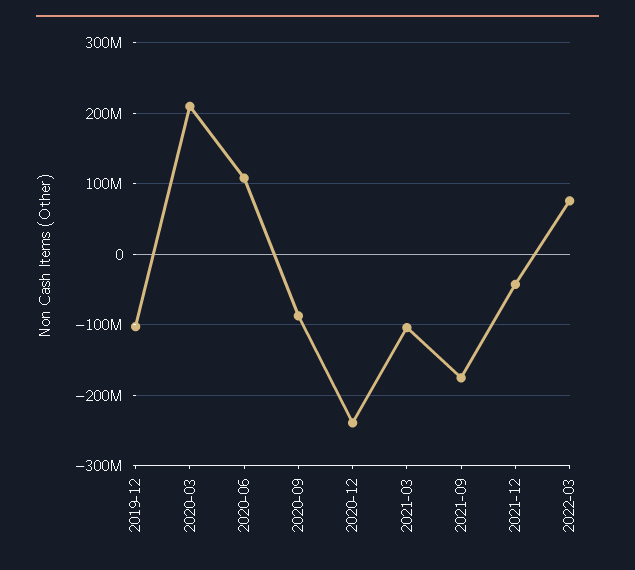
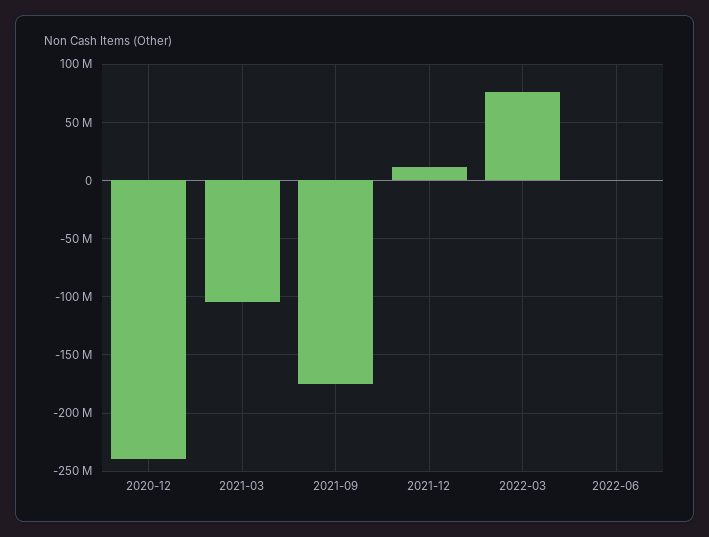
2019-12: -100000000 -> none
2020-03: 210000000 -> none
2020-06: 110000000 -> none
2020-09: -90000000 -> none
2021-12: -40000000 -> 10000000
2022-06: none -> 0

